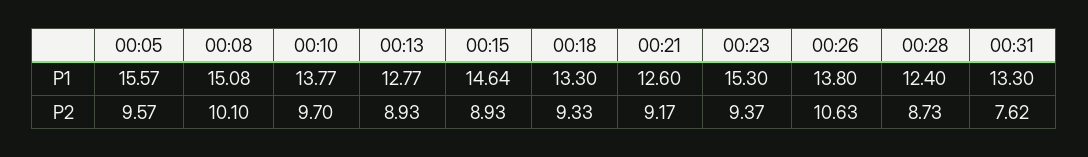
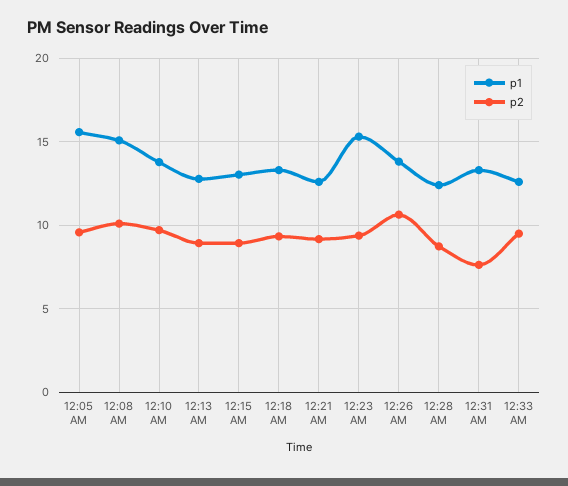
P1, 00:15: 14.64 -> 13
P1, 12:33 AM: none -> 12.5
P2, 12:33 AM: none -> 9.5

